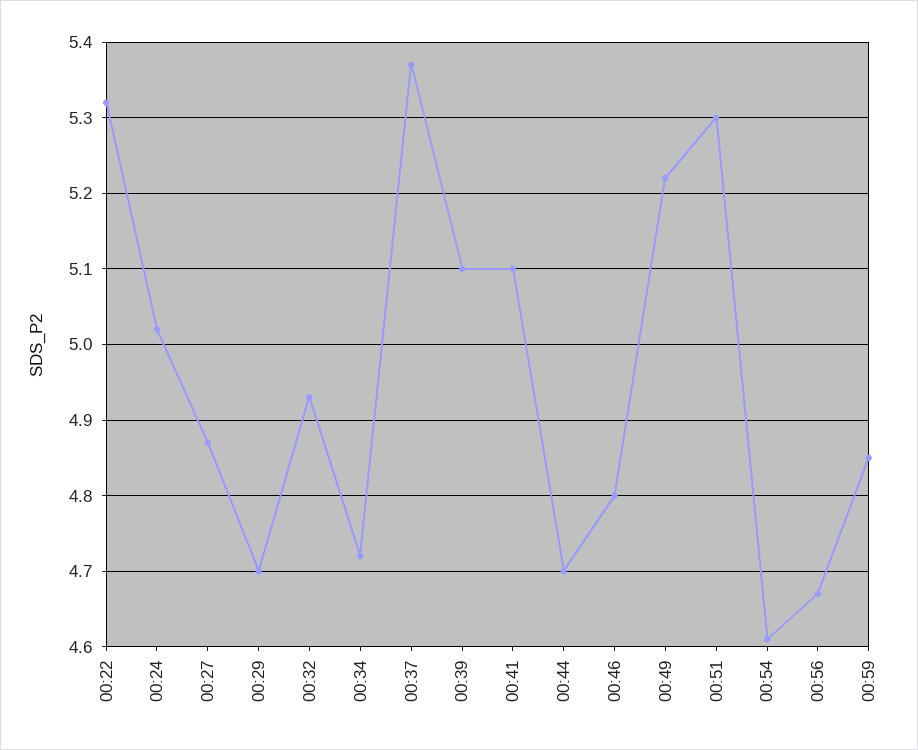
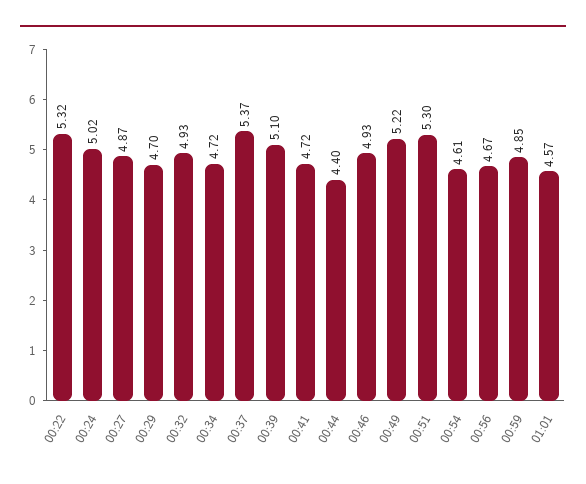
00:41: 5.1 -> 4.72
00:44: 4.7 -> 4.4
00:46: 4.8 -> 4.93
01:01: none -> 4.57

